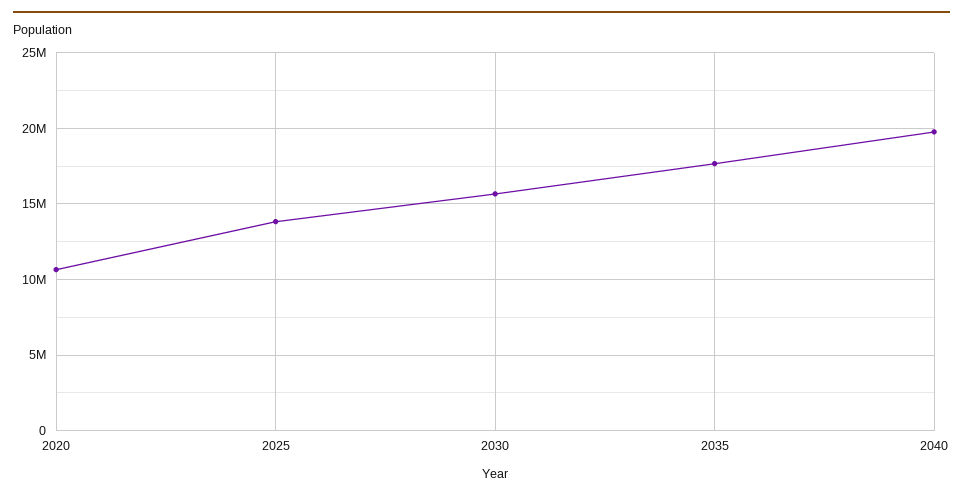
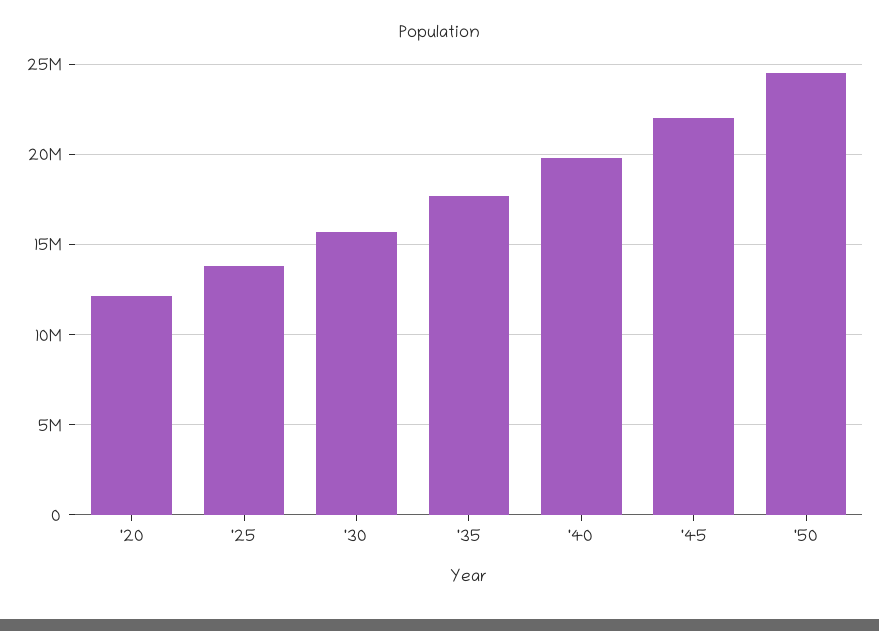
2020: 10500000 -> 12000000
'45: none -> 22000000
'50: none -> 24500000

